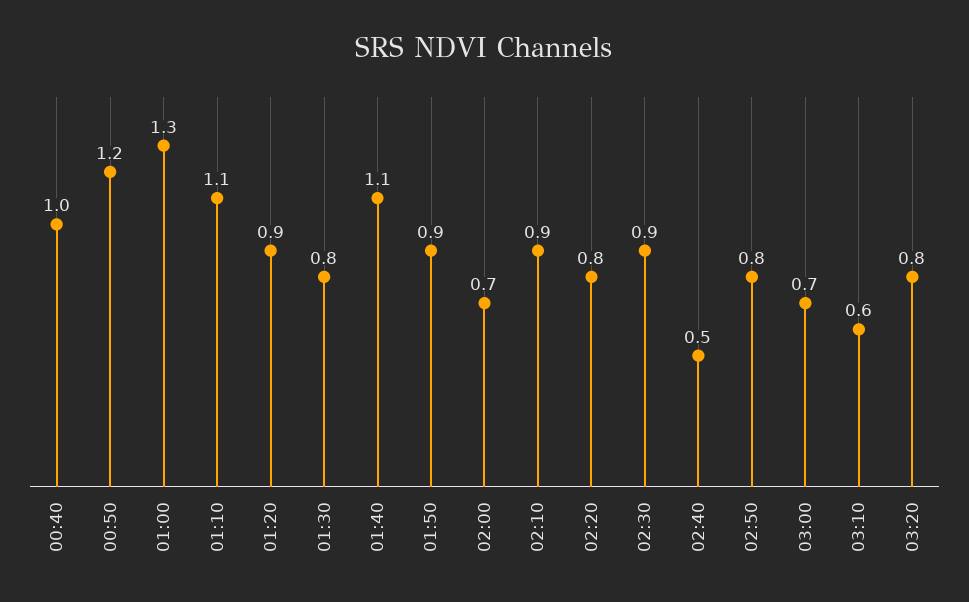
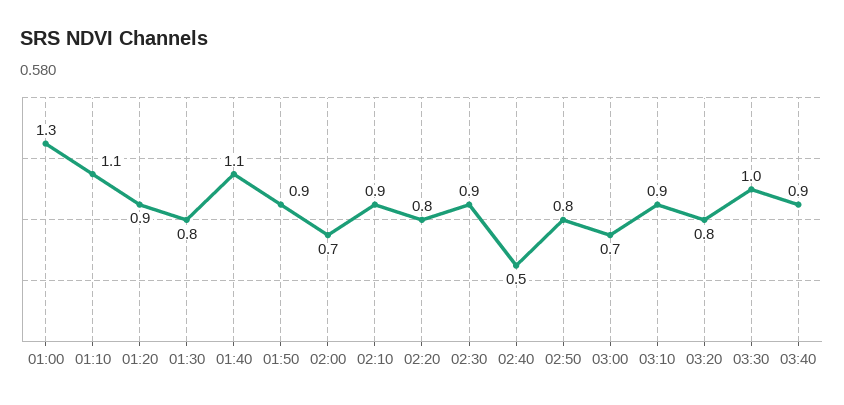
00:40: 1 -> none
00:50: 1.2 -> none
03:10: 0.6 -> 0.9
03:30: none -> 1
03:40: none -> 0.9

